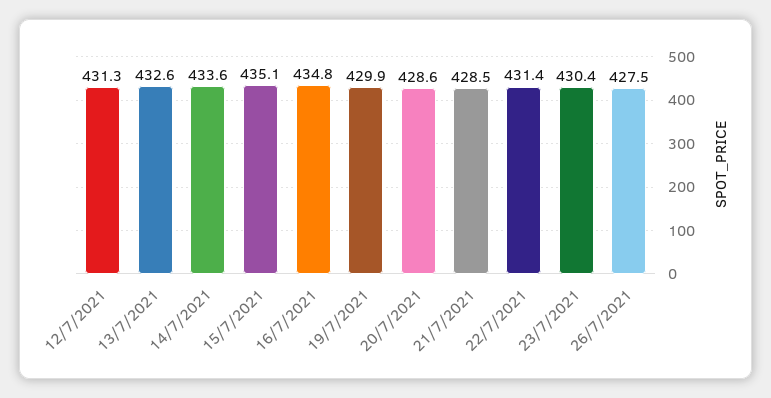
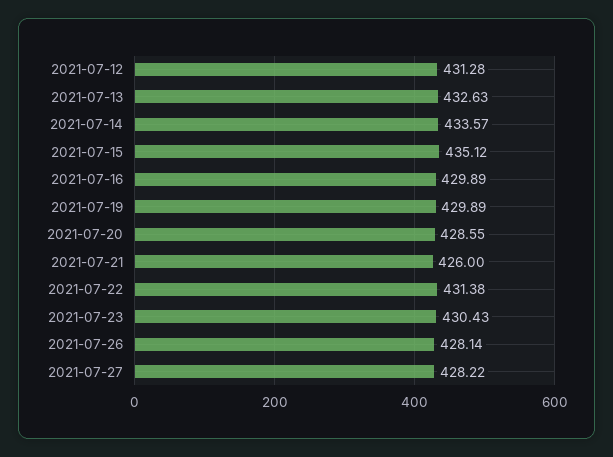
16/7/2021: 434.8 -> 429.89
21/7/2021: 428.5 -> 426
26/7/2021: 427.5 -> 428.14
2021-07-27: none -> 428.22

